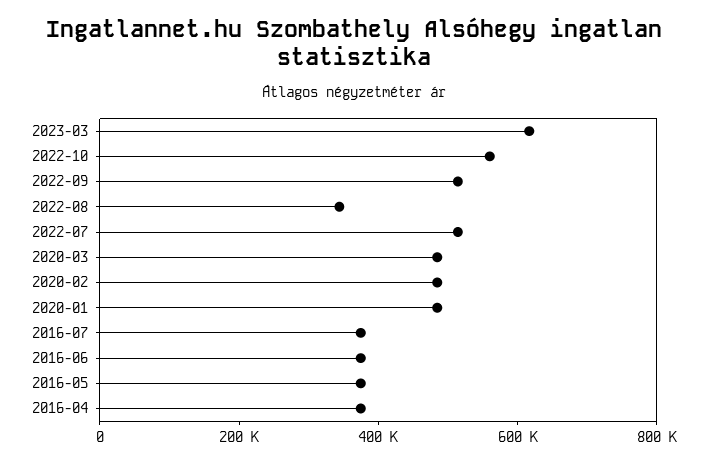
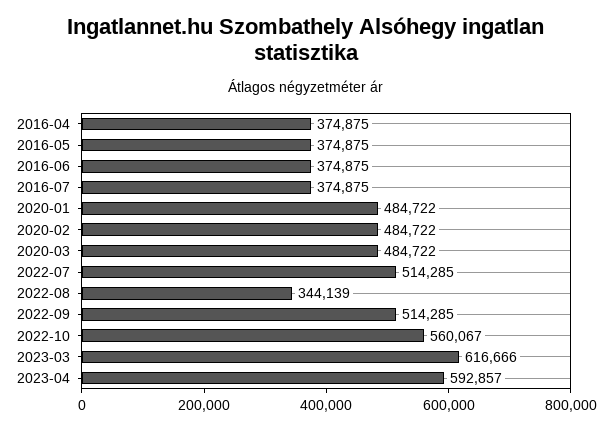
2023-04: none -> 592857

